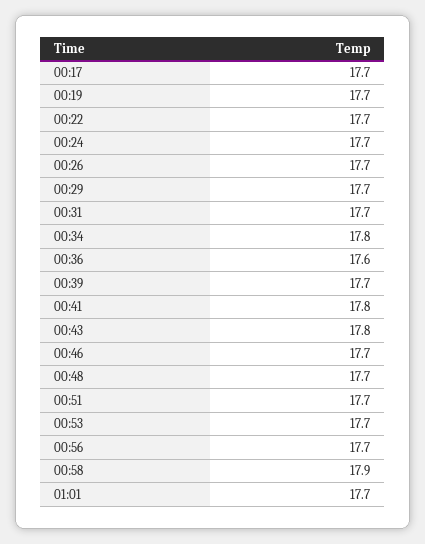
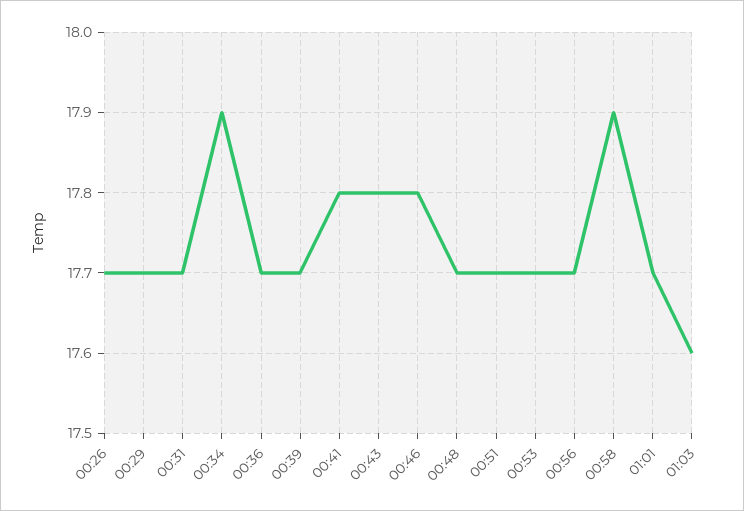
00:17: 17.7 -> none
00:19: 17.7 -> none
00:22: 17.7 -> none
00:24: 17.7 -> none
00:34: 17.8 -> 17.9
00:36: 17.6 -> 17.7
00:46: 17.7 -> 17.8
01:03: none -> 17.6

